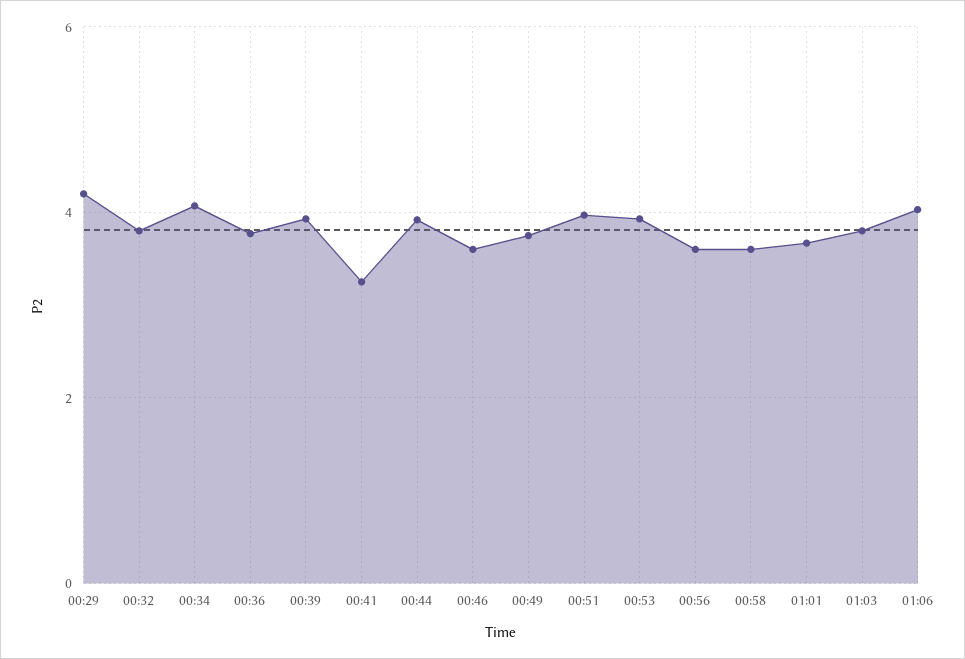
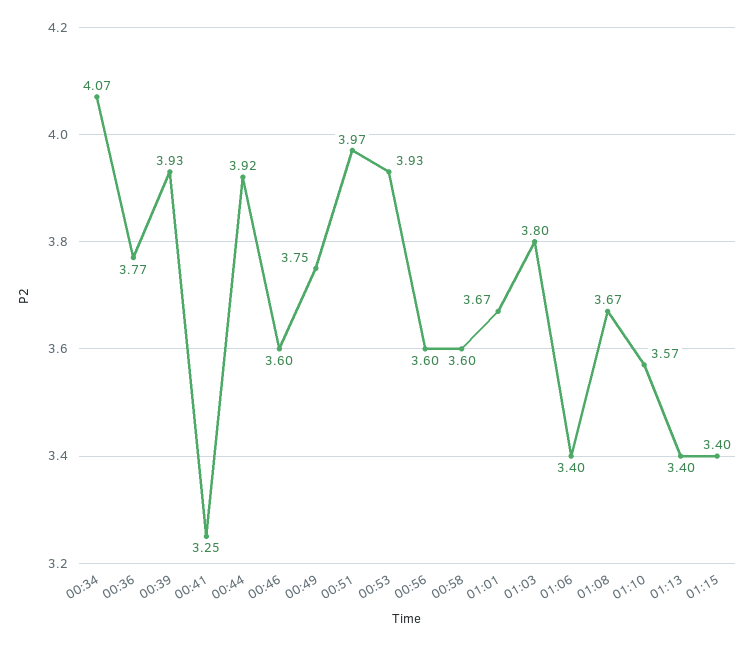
00:29: 4.2 -> none
00:32: 3.8 -> none
01:06: 4 -> 3.4
01:08: none -> 3.67
01:10: none -> 3.57
01:13: none -> 3.4
01:15: none -> 3.4

